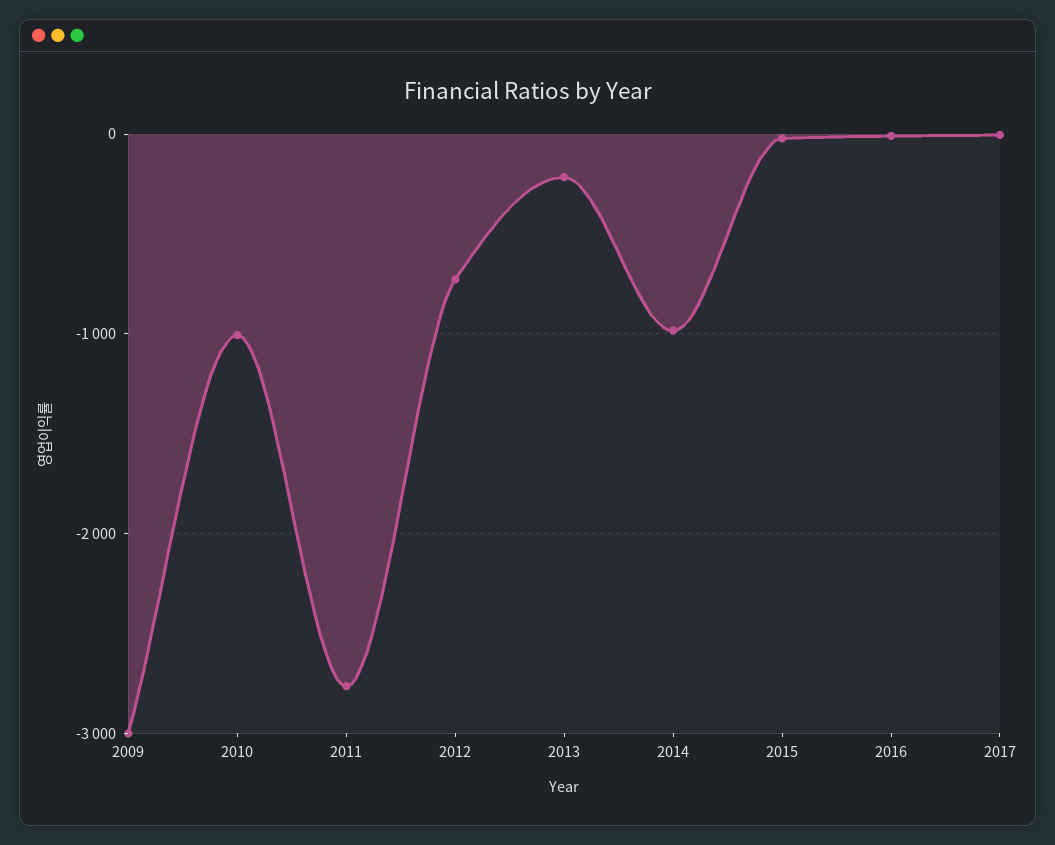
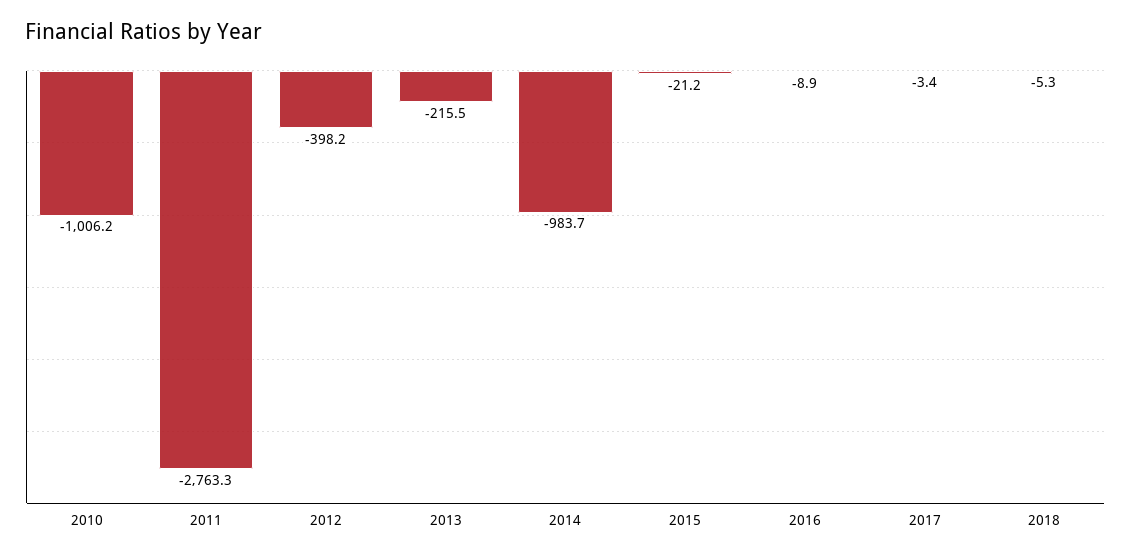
2009: -3000 -> none
2012: -700 -> -398.2
2018: none -> -5.3

